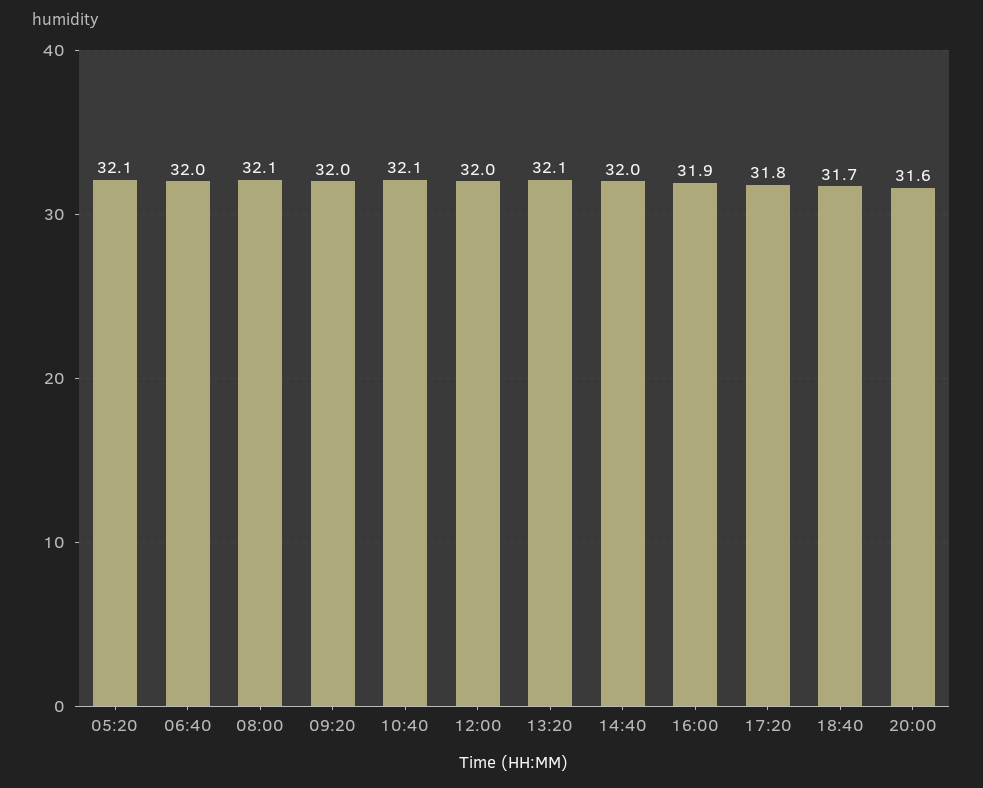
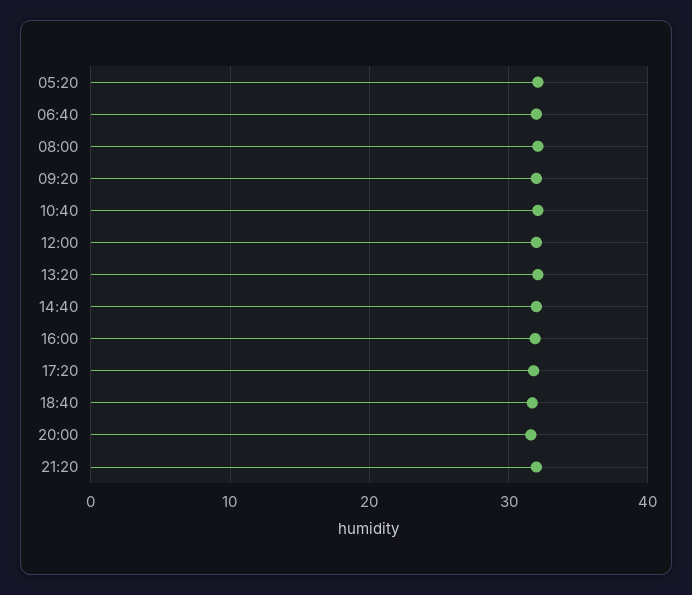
21:20: none -> 32

